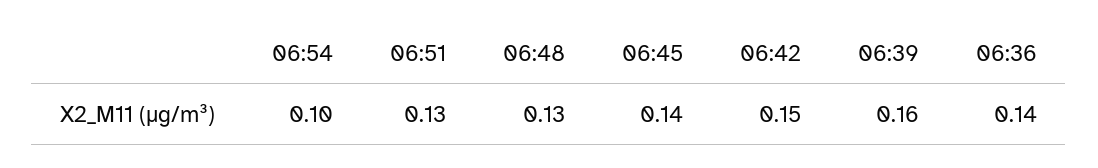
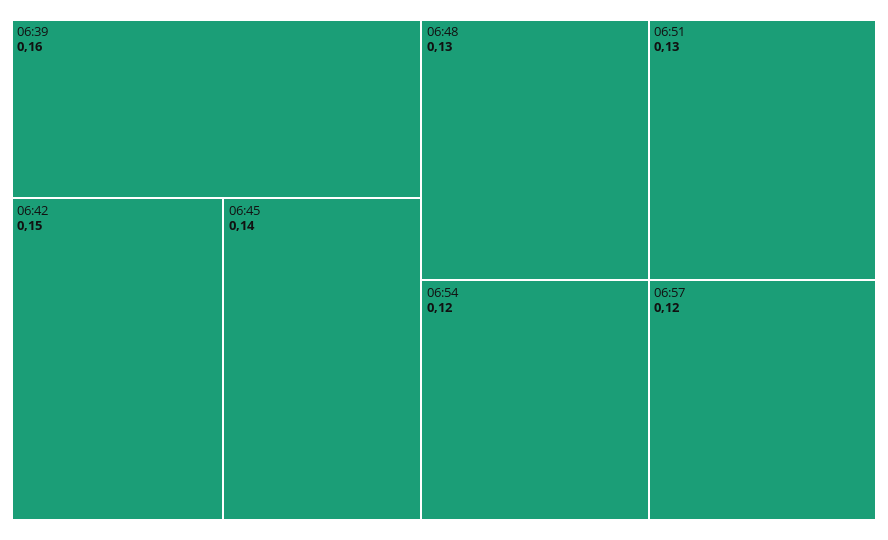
06:54: 0.1 -> 0.12
06:36: 0.14 -> none
06:57: none -> 0.12

